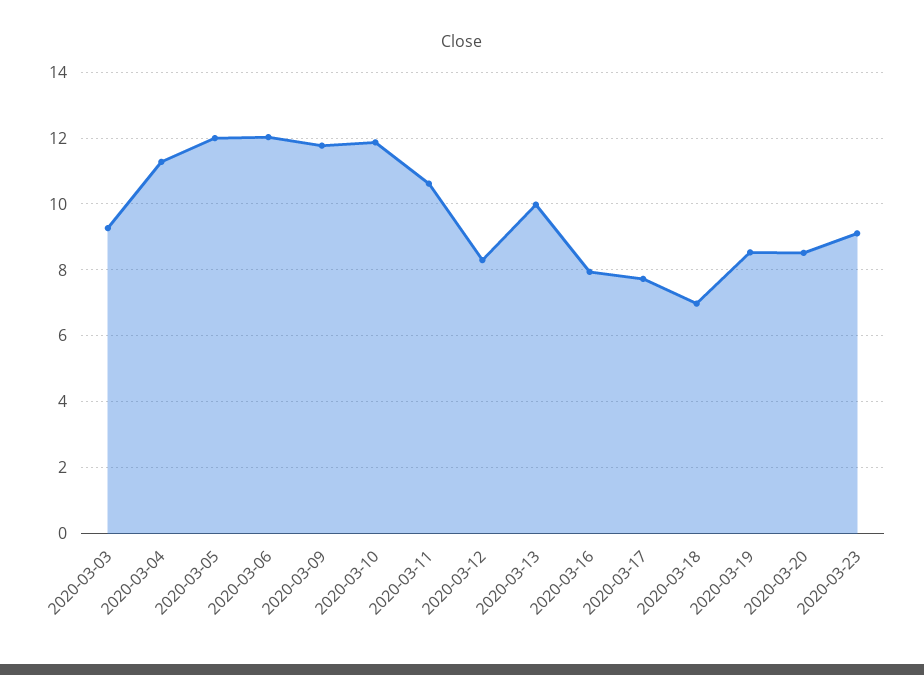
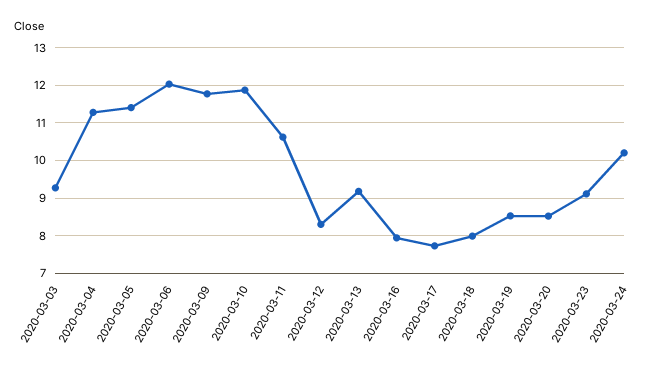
2020-03-05: 12 -> 11.4
2020-03-13: 10 -> 9.2
2020-03-18: 7 -> 8
2020-03-24: none -> 10.2

